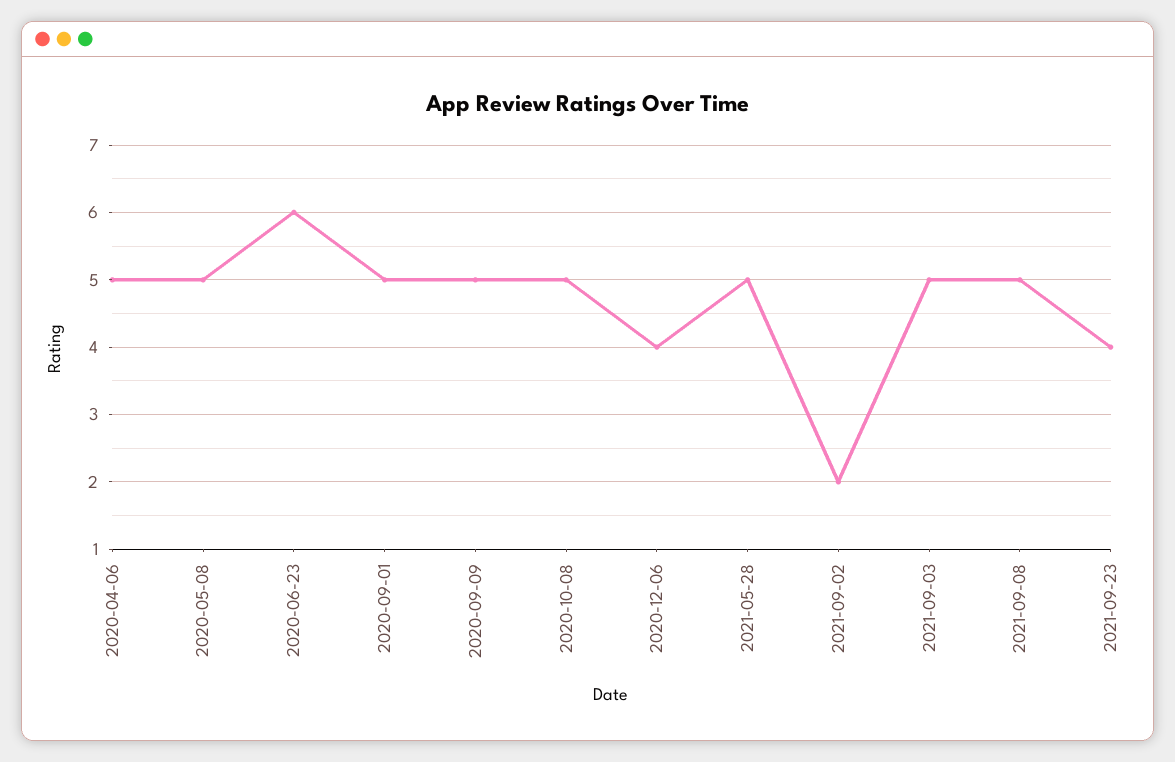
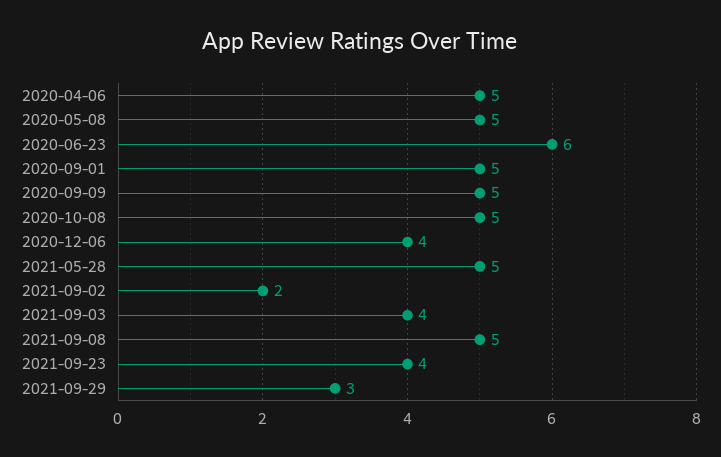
2021-09-03: 5 -> 4
2021-09-29: none -> 3

